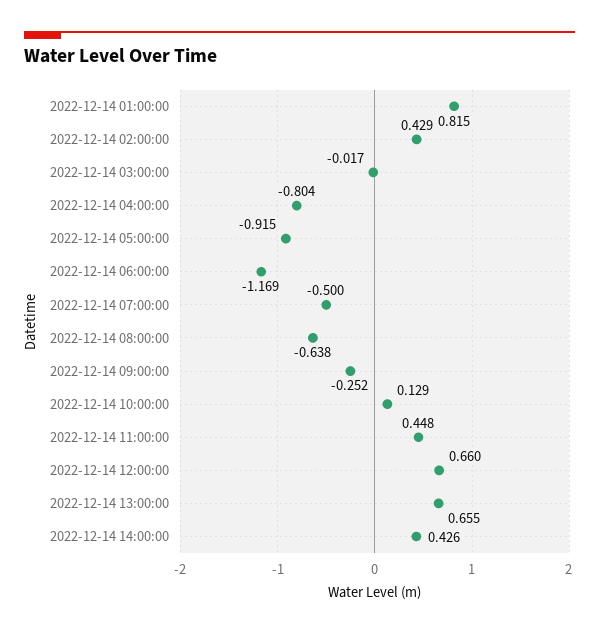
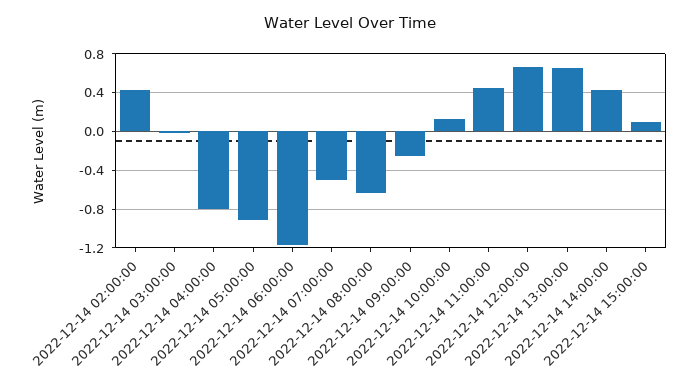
2022-12-14 01:00:00: 0.815 -> none
2022-12-14 15:00:00: none -> 0.1

